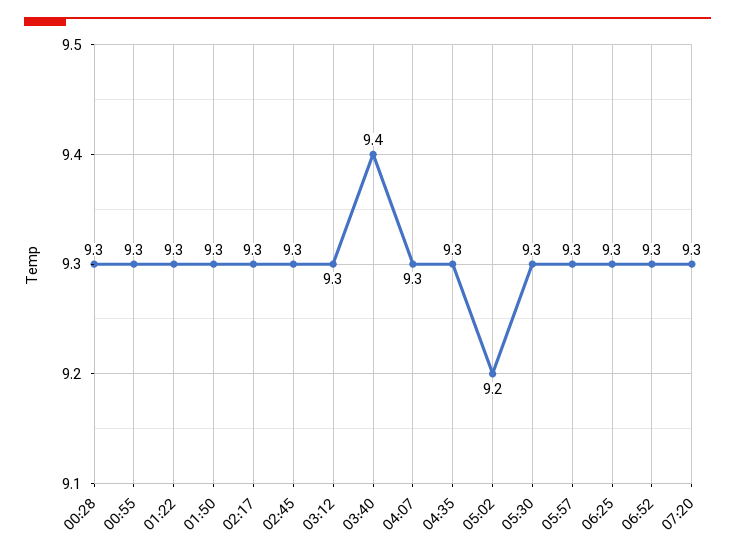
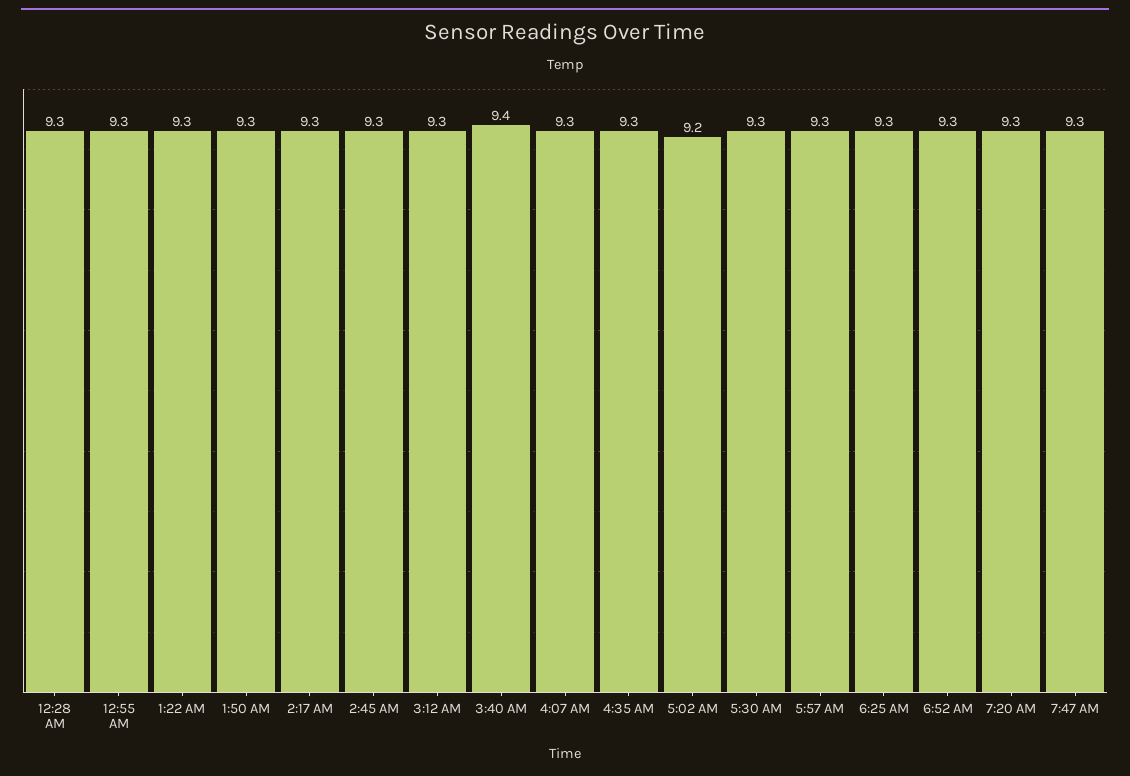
7:47 AM: none -> 9.3

